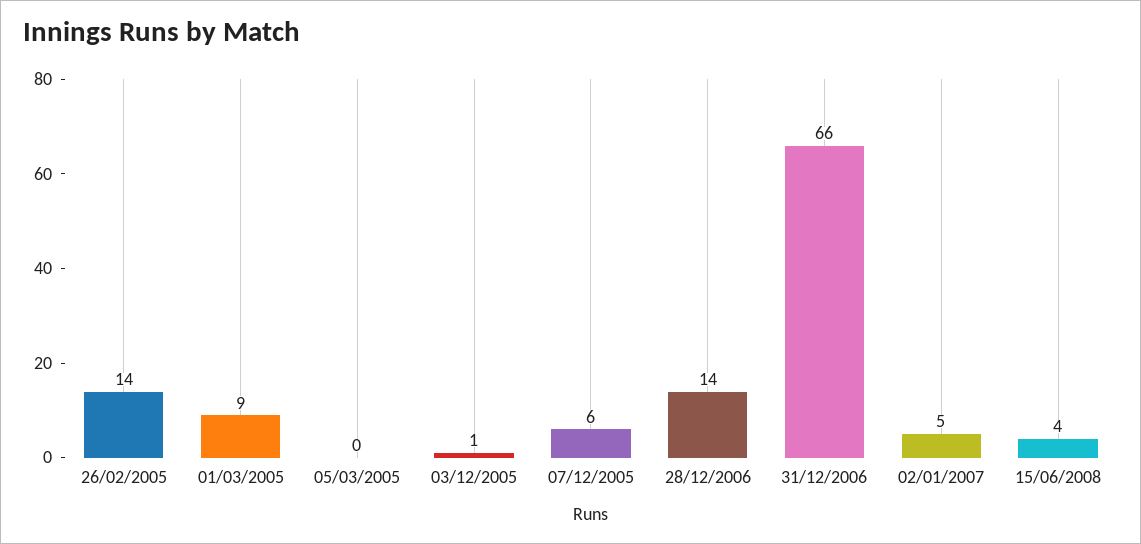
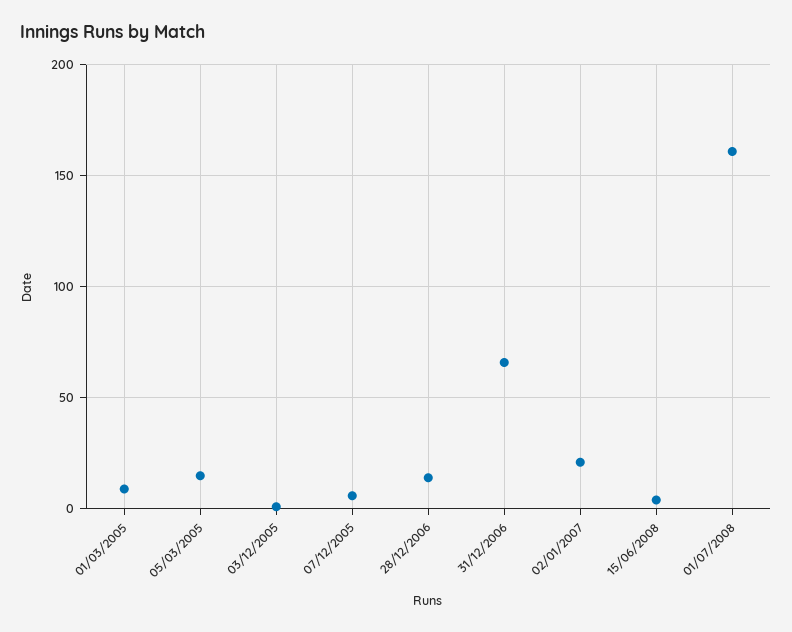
26/02/2005: 14 -> none
05/03/2005: 0 -> 15
02/01/2007: 5 -> 20
01/07/2008: none -> 160

